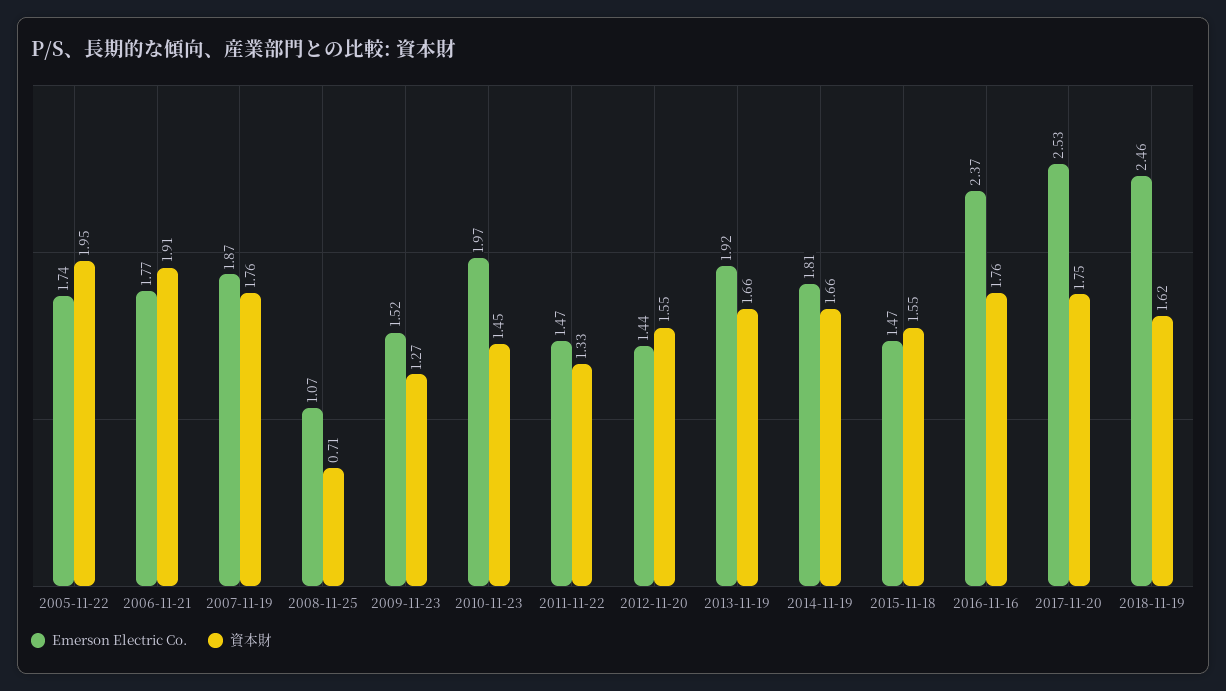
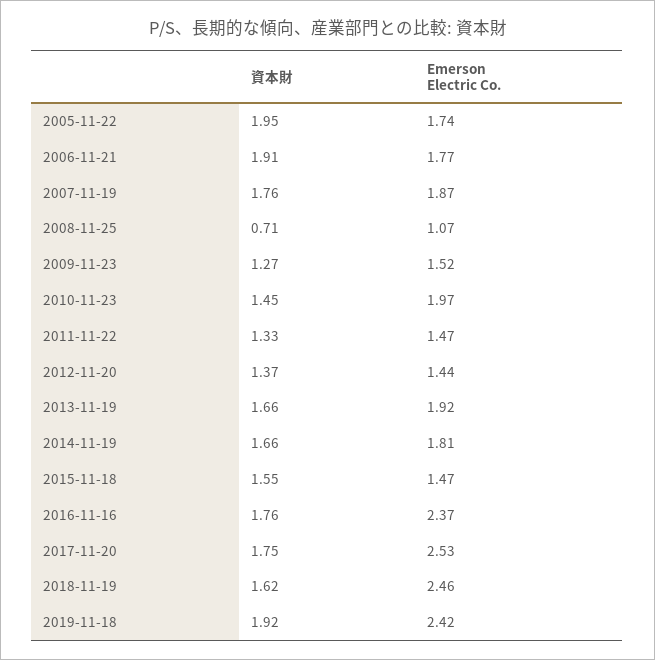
資本財, 2012-11-20: 1.55 -> 1.37
資本財, 2019-11-18: none -> 1.92
Emerson Electric Co., 2019-11-18: none -> 2.42

